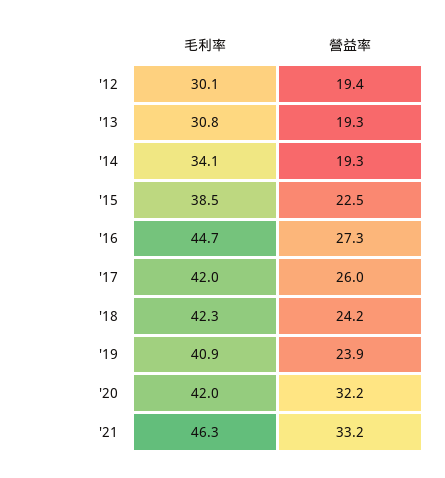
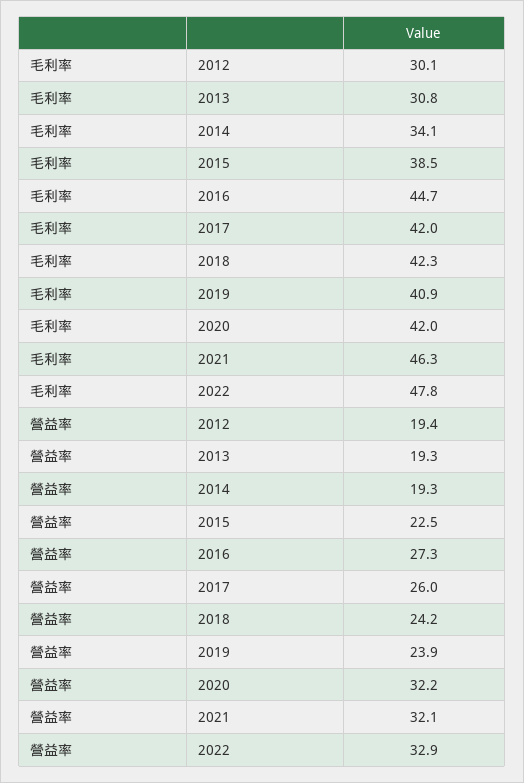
營益率, '21: 33.2 -> 32.1
毛利率, 2022: none -> 47.8
營益率, 2022: none -> 32.9

